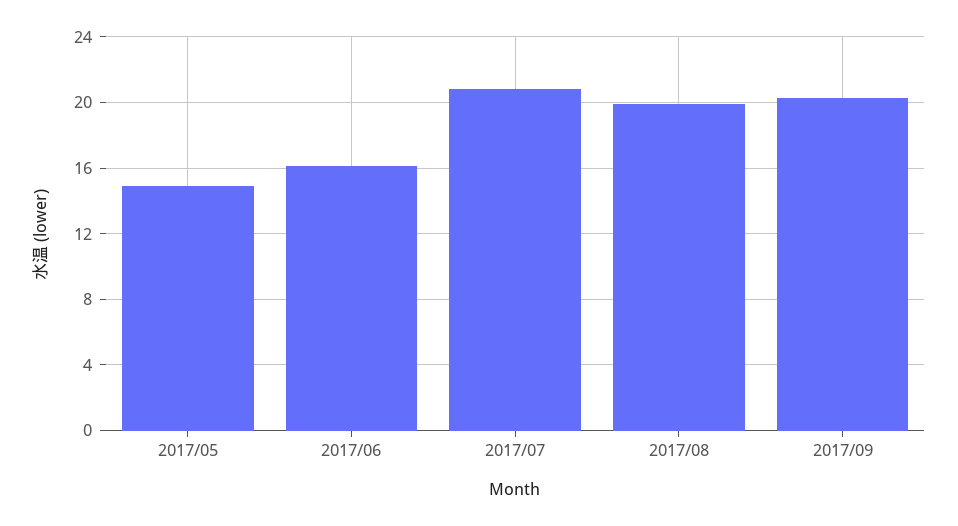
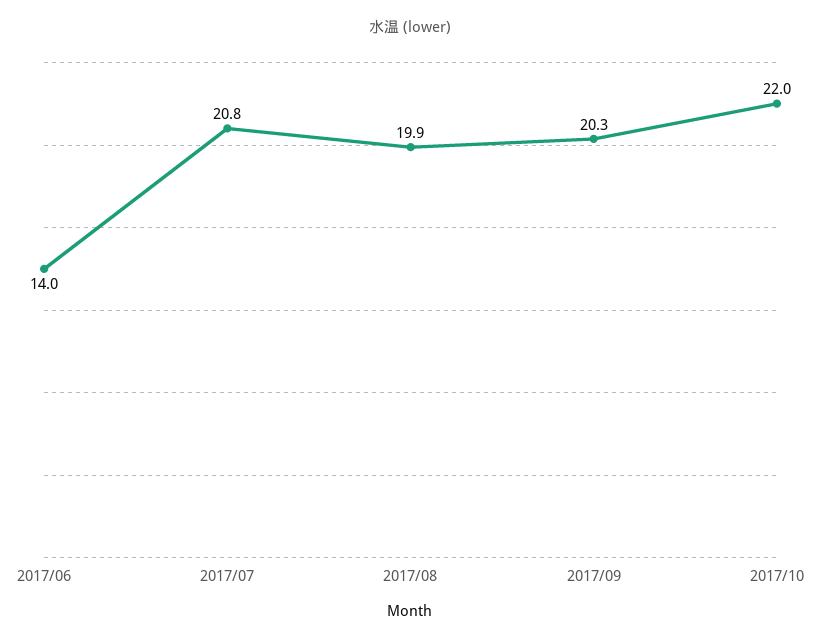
2017/05: 15 -> none
2017/06: 16 -> 14
2017/10: none -> 22

